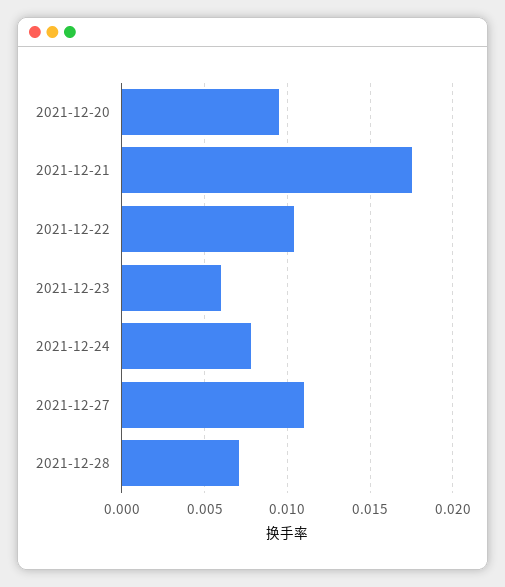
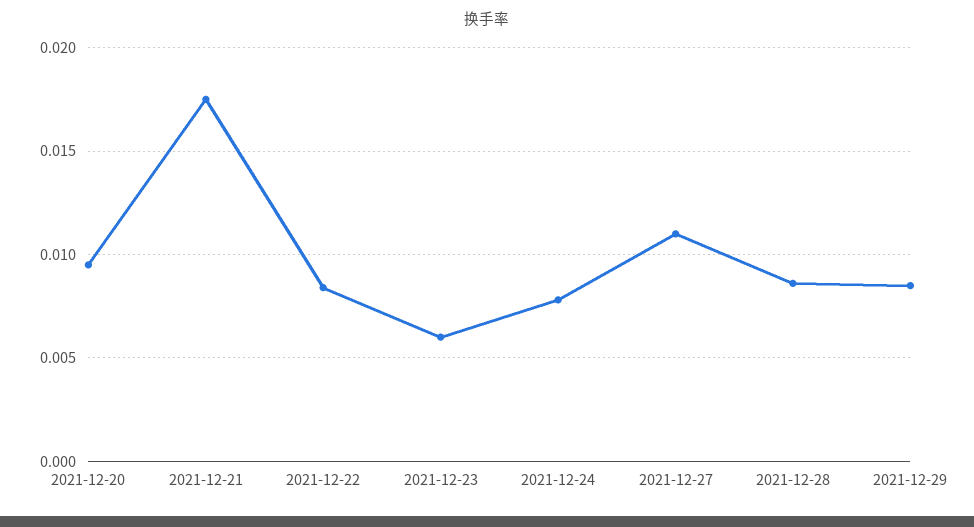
2021-12-22: 0.0105 -> 0.0085
2021-12-28: 0.007 -> 0.0085
2021-12-29: none -> 0.0085

